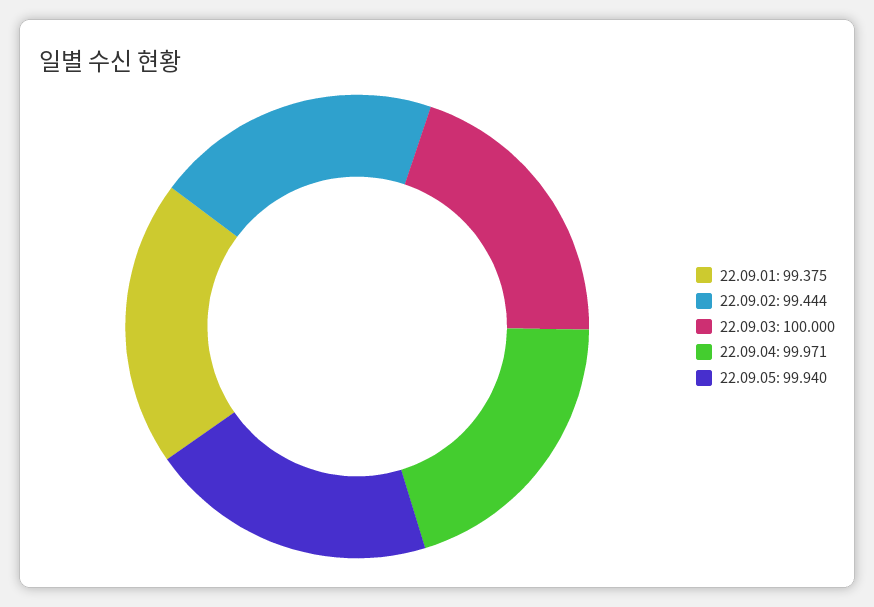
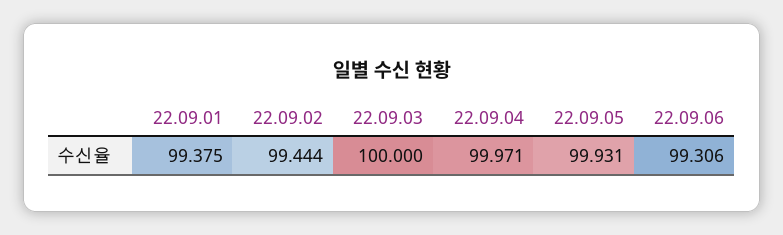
22.09.05: 99.94 -> 99.931
22.09.06: none -> 99.306

